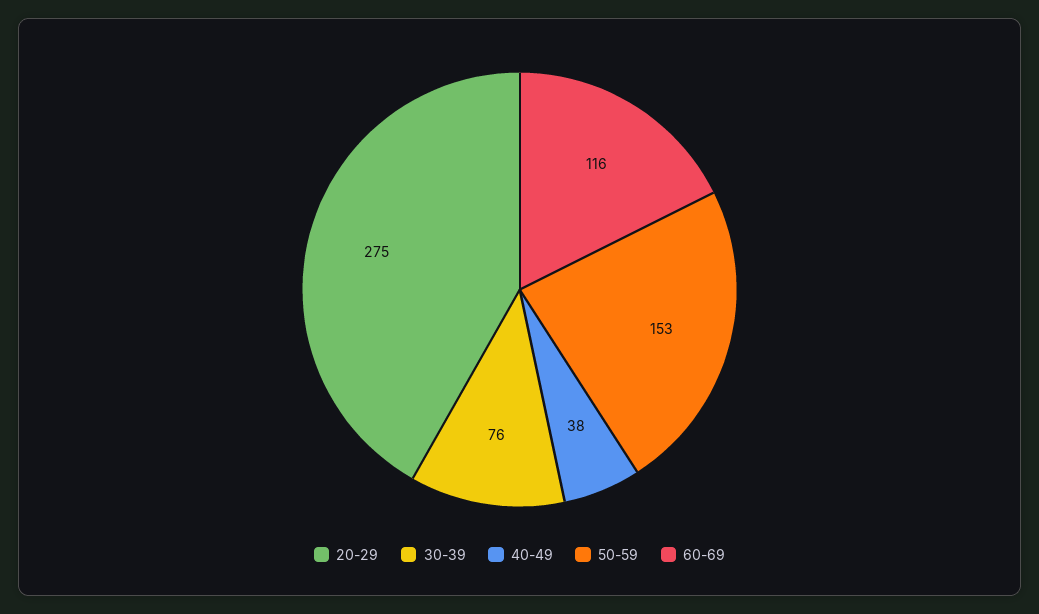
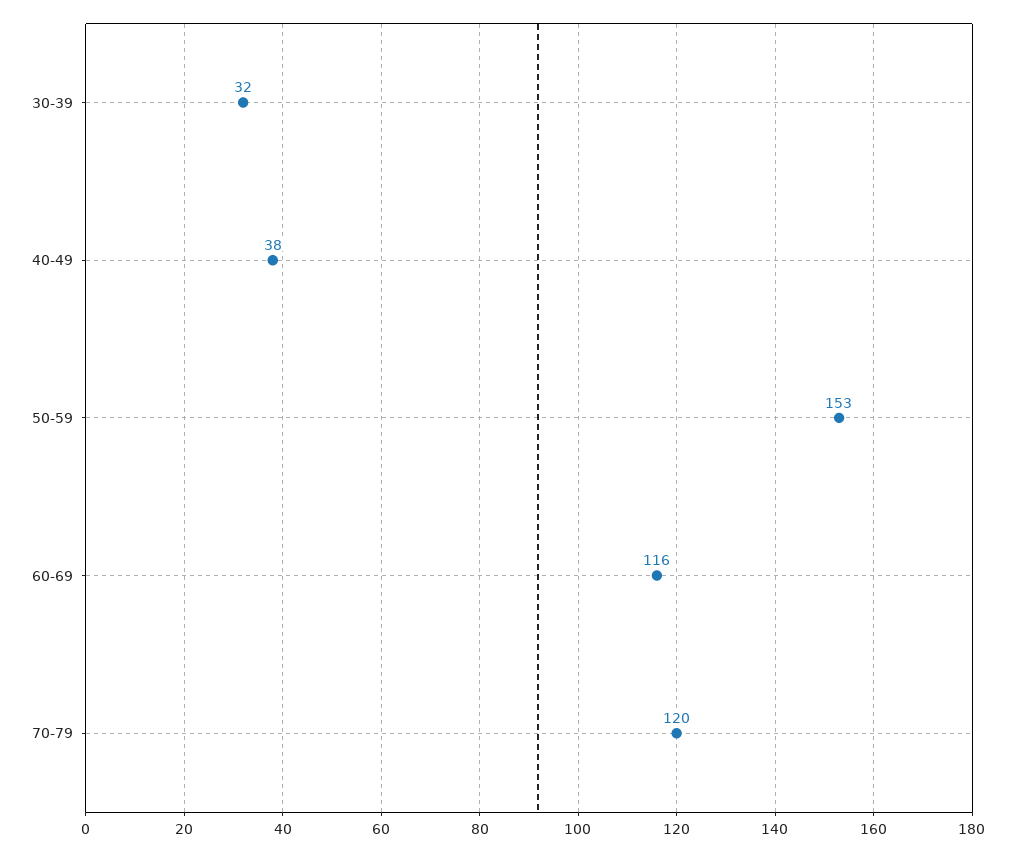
20-29: 275 -> none
30-39: 76 -> 32
70-79: none -> 120

